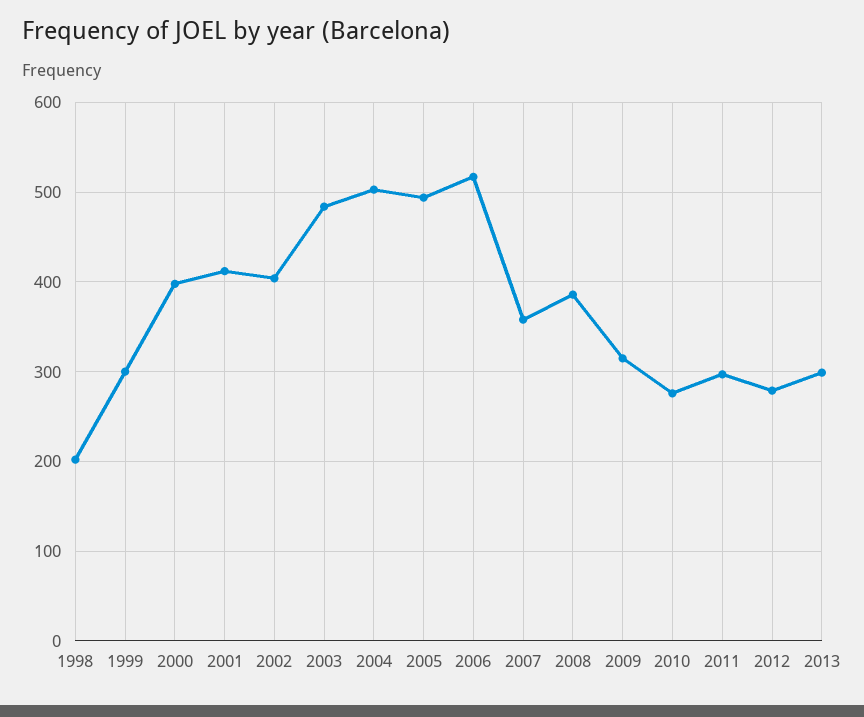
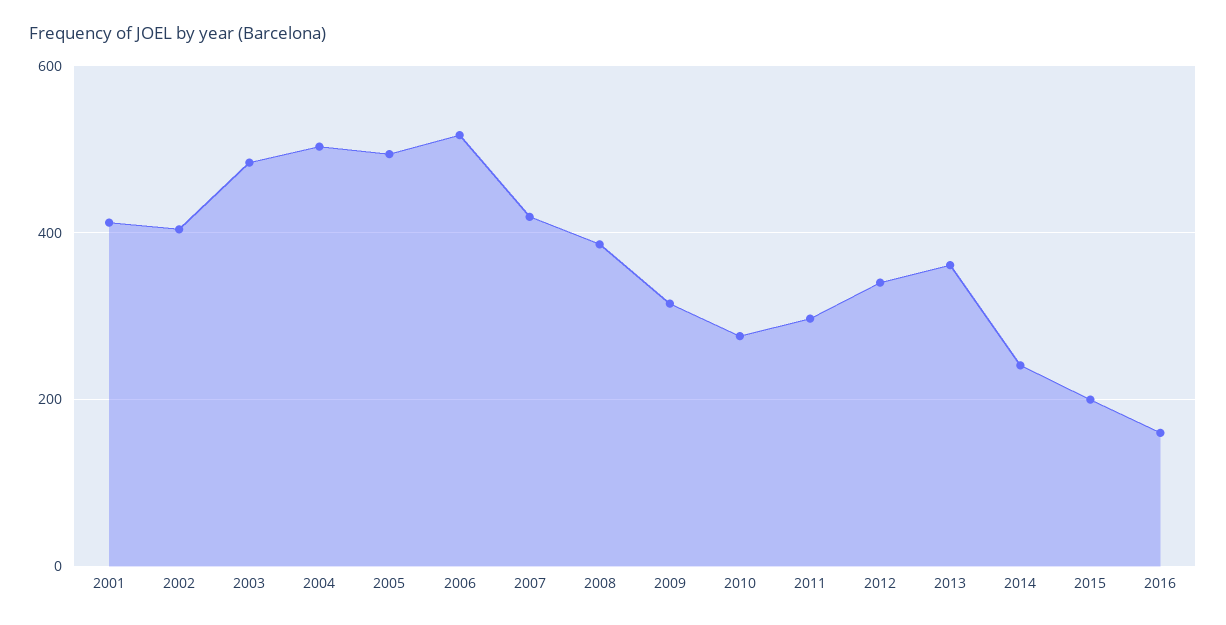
1998: 200 -> none
1999: 300 -> none
2000: 400 -> none
2007: 360 -> 420
2012: 280 -> 340
2013: 300 -> 360
2014: none -> 240
2015: none -> 200
2016: none -> 160

